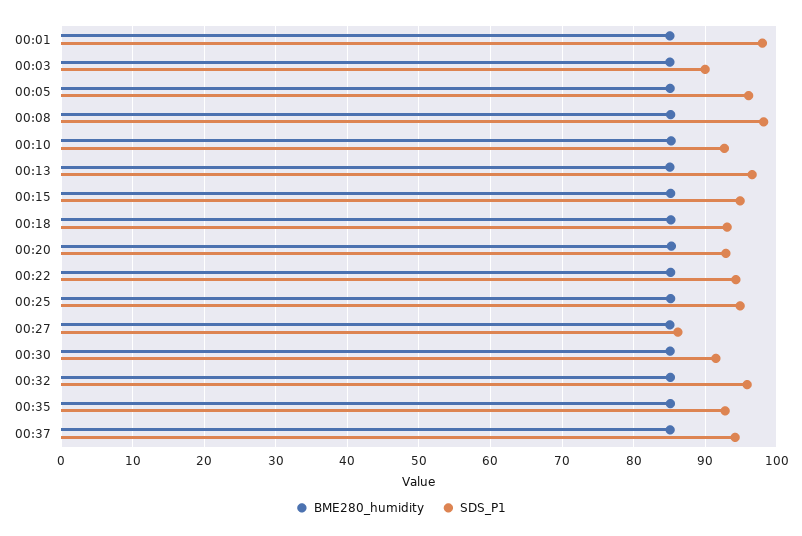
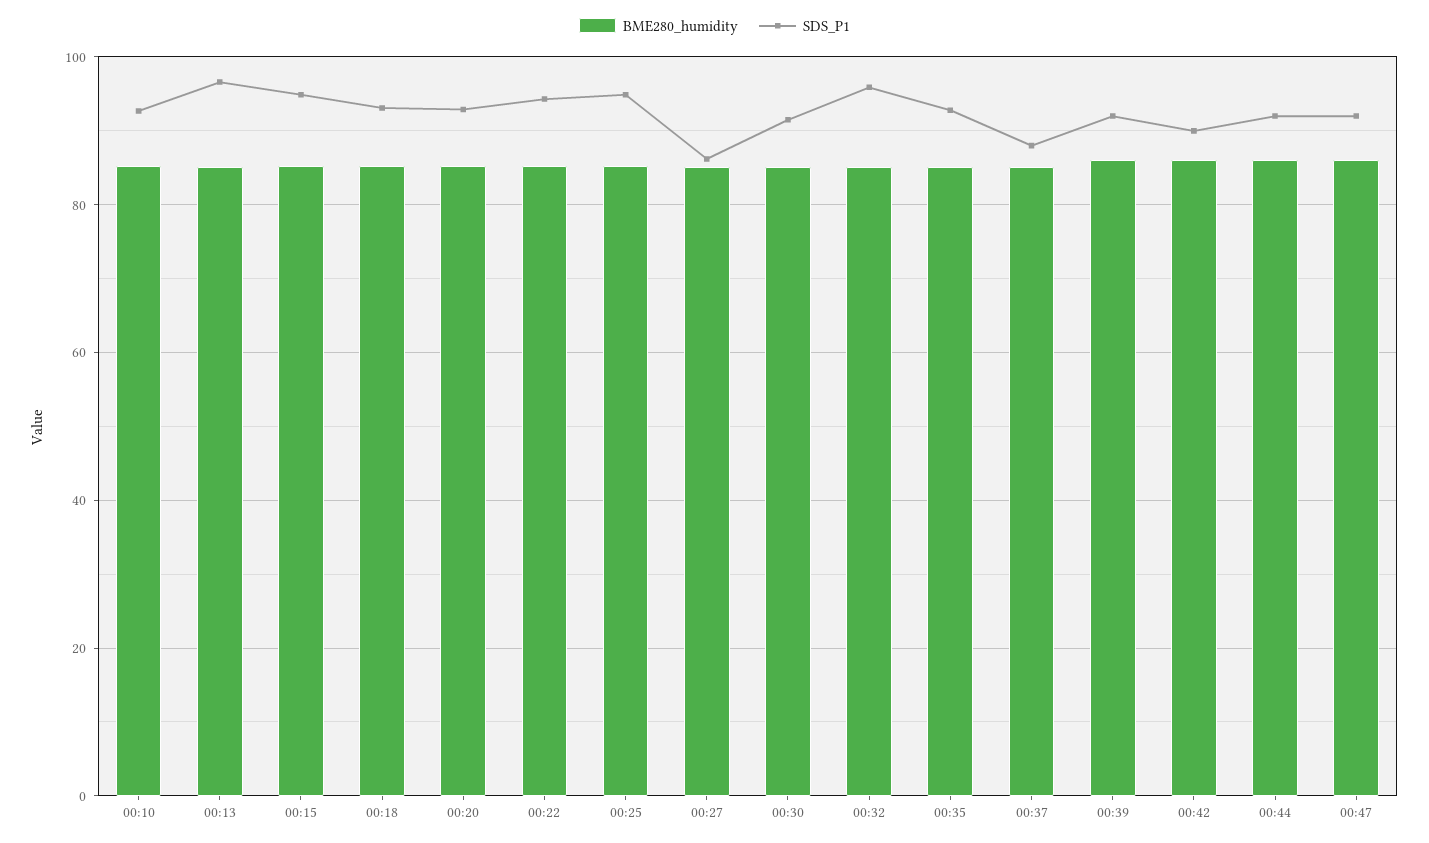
BME280_humidity, 00:01: 85 -> none
SDS_P1, 00:01: 98 -> none
BME280_humidity, 00:03: 85 -> none
SDS_P1, 00:03: 90 -> none
BME280_humidity, 00:05: 85 -> none
SDS_P1, 00:05: 96 -> none
BME280_humidity, 00:08: 85 -> none
SDS_P1, 00:08: 98 -> none
SDS_P1, 00:37: 94 -> 88
BME280_humidity, 00:39: none -> 86
SDS_P1, 00:39: none -> 92
BME280_humidity, 00:42: none -> 86
SDS_P1, 00:42: none -> 90
BME280_humidity, 00:44: none -> 86
SDS_P1, 00:44: none -> 92
BME280_humidity, 00:47: none -> 86
SDS_P1, 00:47: none -> 92

